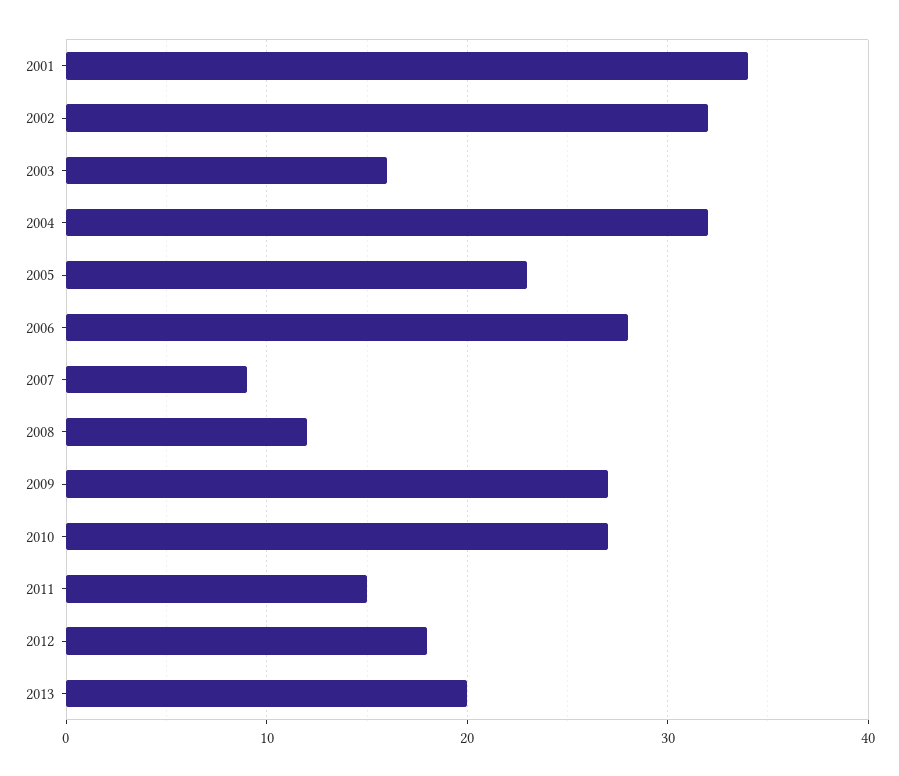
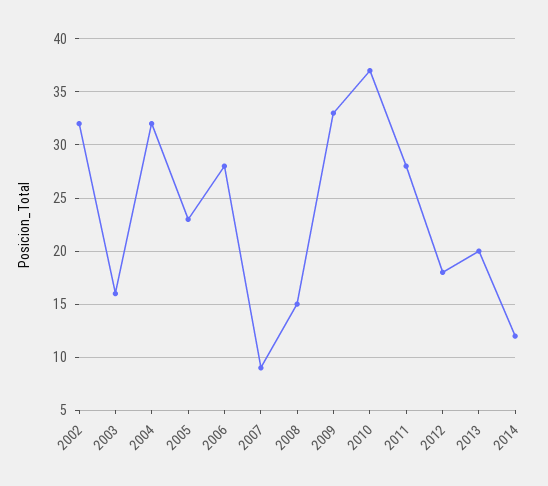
2001: 34 -> none
2008: 12 -> 15
2009: 27 -> 33
2010: 27 -> 37
2011: 15 -> 28
2014: none -> 12

